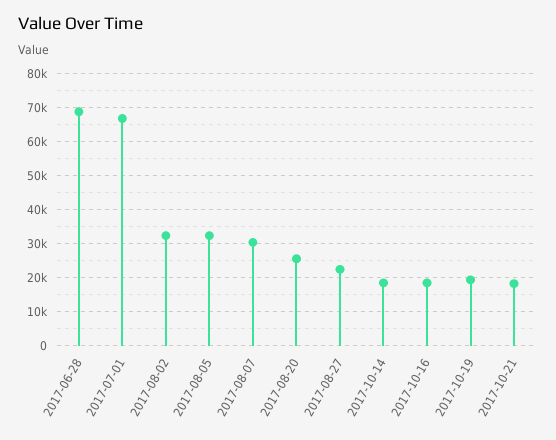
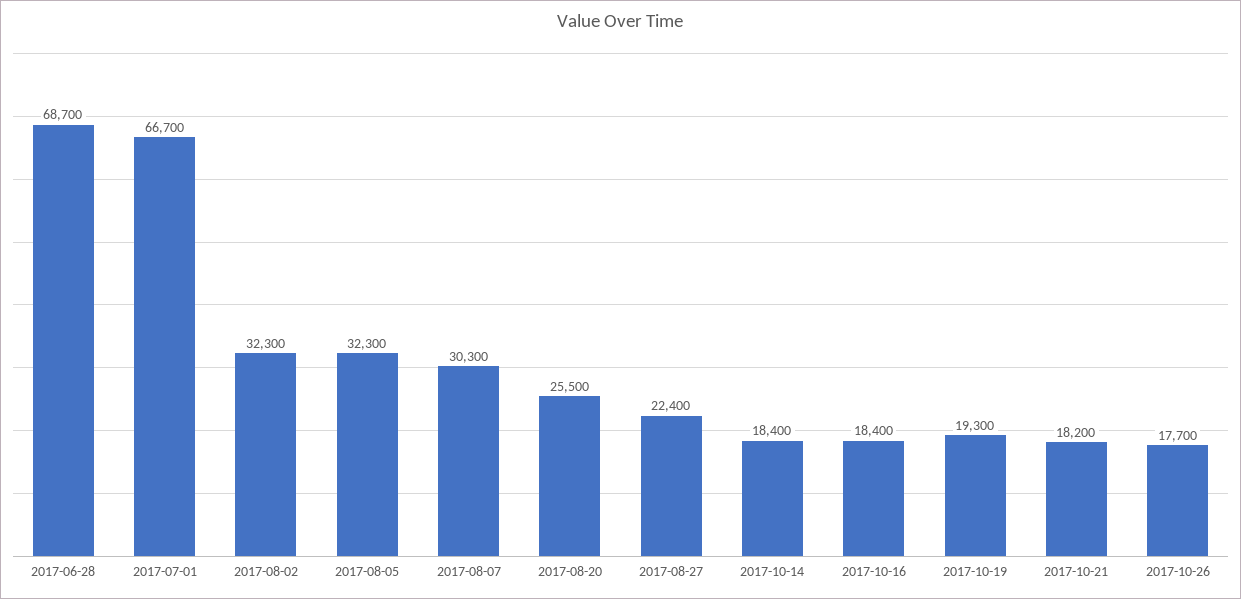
2017-10-26: none -> 17700

